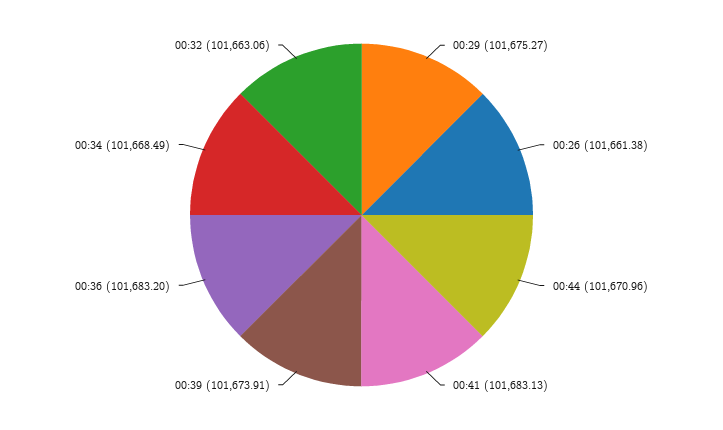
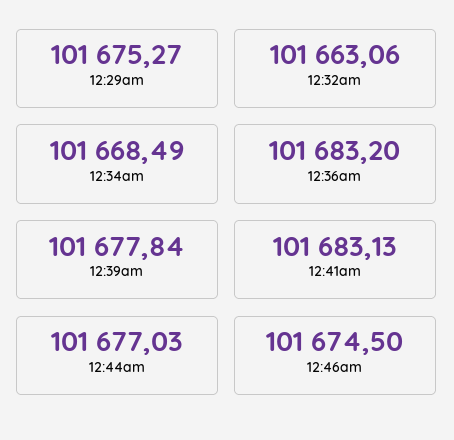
00:26: 101661.38 -> none
00:44: 101670.96 -> 101677.03
00:39: 101673.91 -> 101677.84
12:46am: none -> 101674.5

